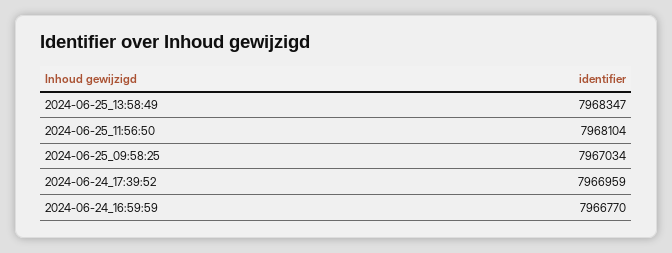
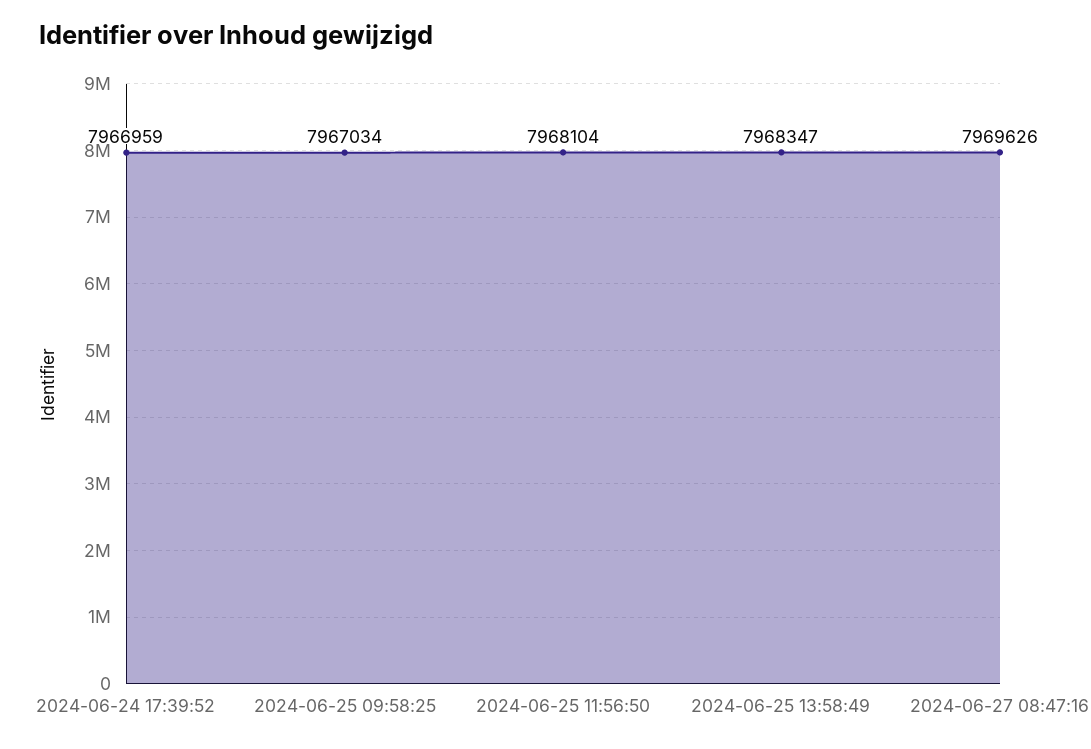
2024-06-24_16:59:59: 7966770 -> none
2024-06-27 08:47:16: none -> 7969626

